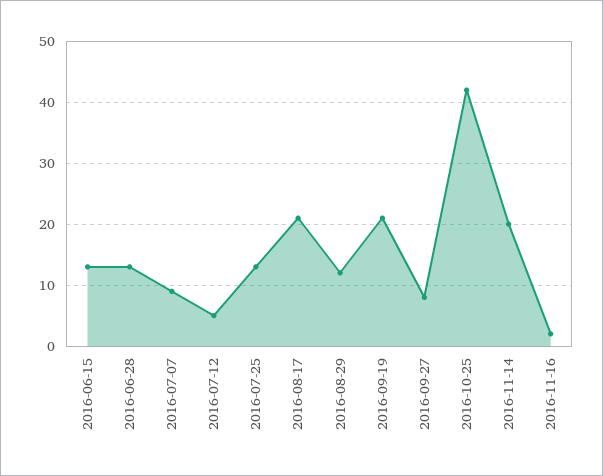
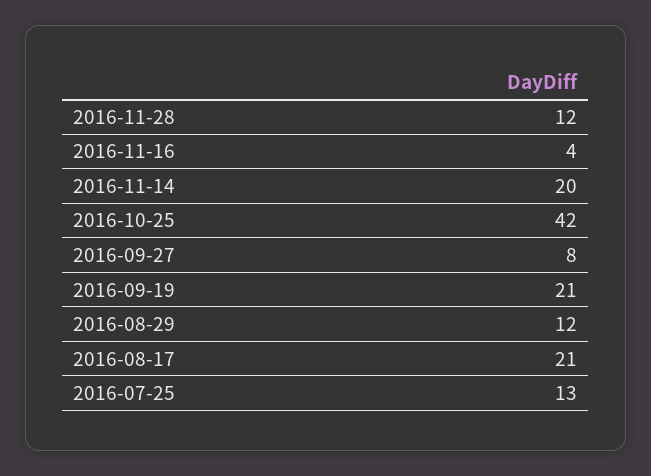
2016-06-15: 13 -> none
2016-06-28: 13 -> none
2016-07-07: 9 -> none
2016-07-12: 5 -> none
2016-11-16: 2 -> 4
2016-11-28: none -> 12

